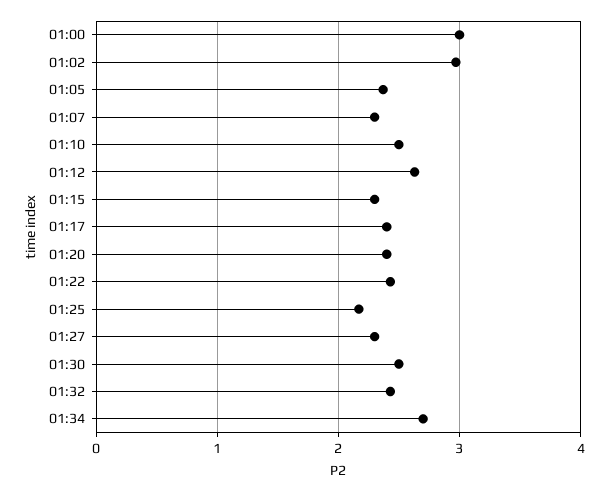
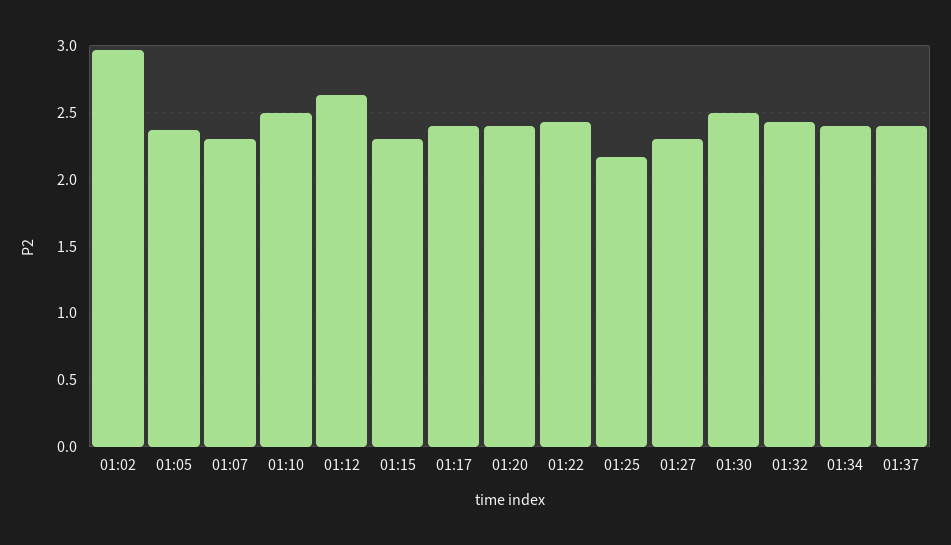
01:00: 3 -> none
01:34: 2.7 -> 2.4
01:37: none -> 2.4

